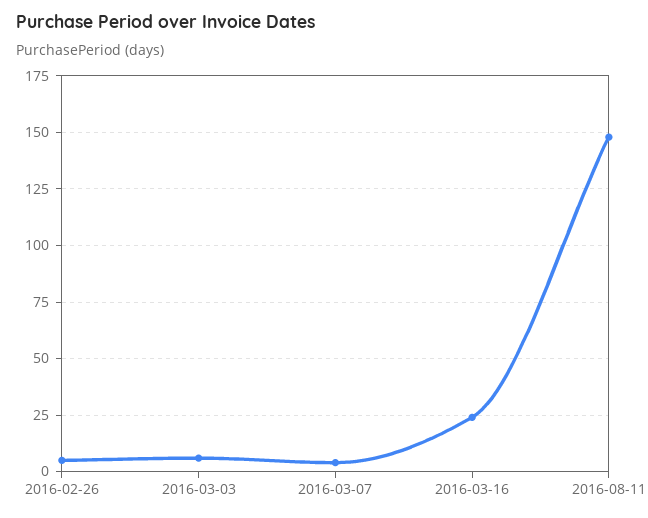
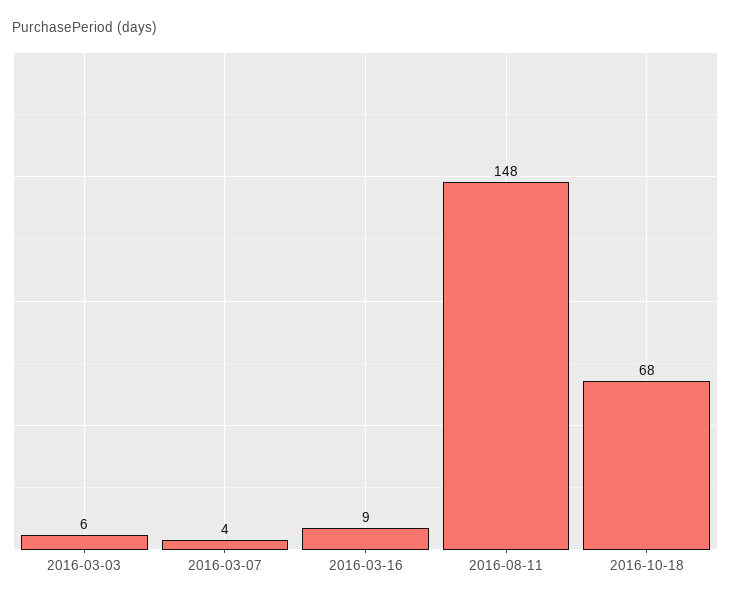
2016-02-26: 5 -> none
2016-03-16: 25 -> 9
2016-10-18: none -> 68

